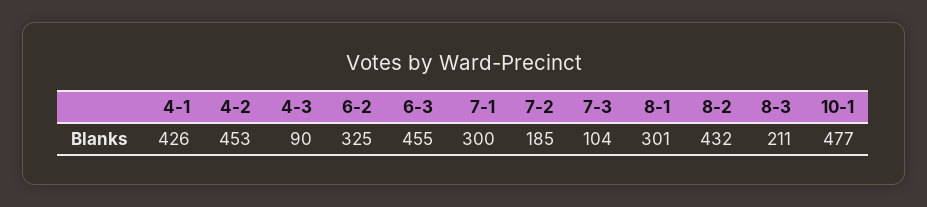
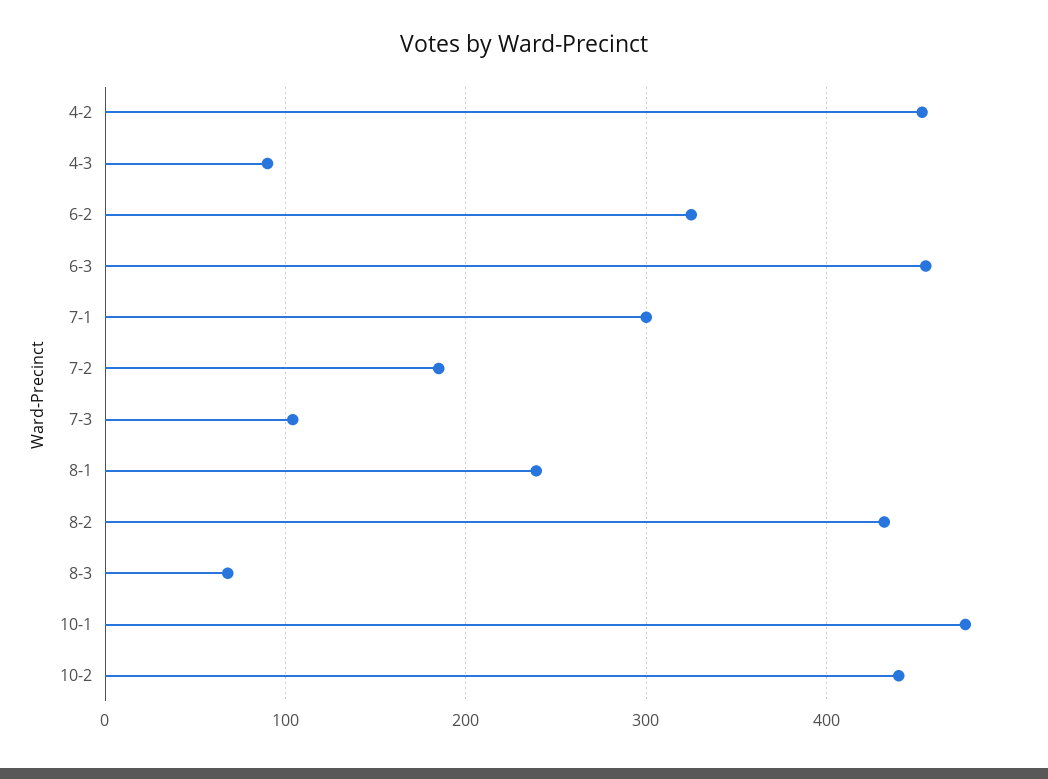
4-1: 426 -> none
8-1: 301 -> 240
8-3: 211 -> 70
10-2: none -> 440

